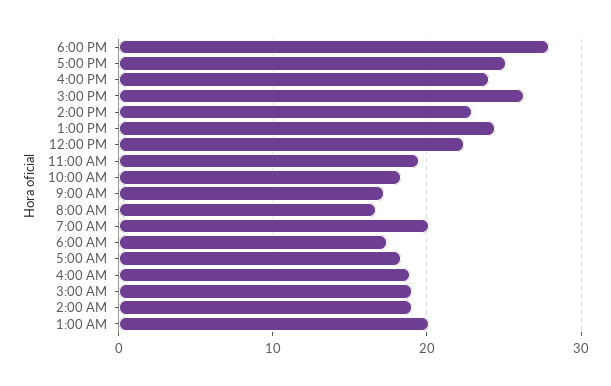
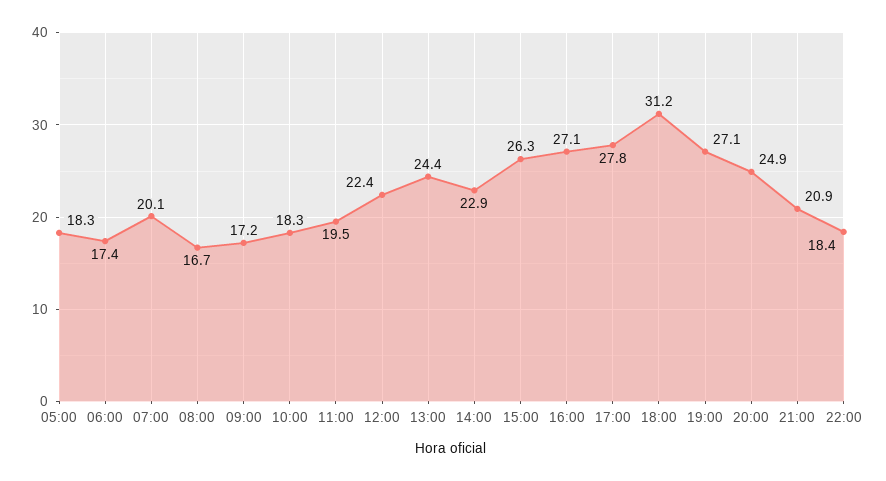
6:00 PM: 28 -> 31.2
5:00 PM: 25 -> 27.8
4:00 PM: 24 -> 27.1
4:00 AM: 19 -> none
3:00 AM: 19 -> none
2:00 AM: 19 -> none
1:00 AM: 20 -> none
19:00: none -> 27.1
20:00: none -> 24.9
21:00: none -> 20.9
22:00: none -> 18.4

